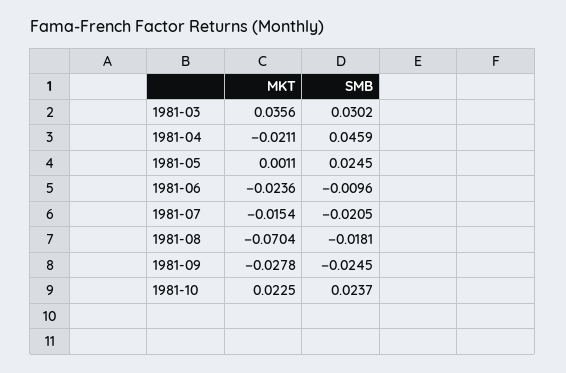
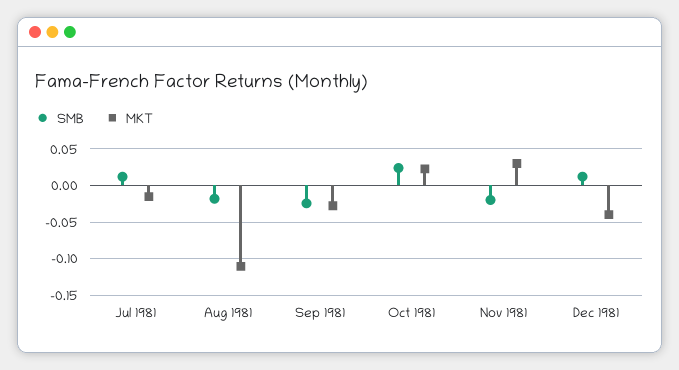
MKT, 1981-03: 0.0356 -> none
SMB, 1981-03: 0.0302 -> none
MKT, 1981-04: -0.0211 -> none
SMB, 1981-04: 0.0459 -> none
MKT, 1981-05: 0.0011 -> none
SMB, 1981-05: 0.0245 -> none
MKT, 1981-06: -0.0236 -> none
SMB, 1981-06: -0.0096 -> none
SMB, 1981-07: -0.0205 -> 0.01
MKT, 1981-08: -0.0704 -> -0.11
SMB, Nov 1981: none -> -0.02
MKT, Nov 1981: none -> 0.03
SMB, Dec 1981: none -> 0.01
MKT, Dec 1981: none -> -0.04

